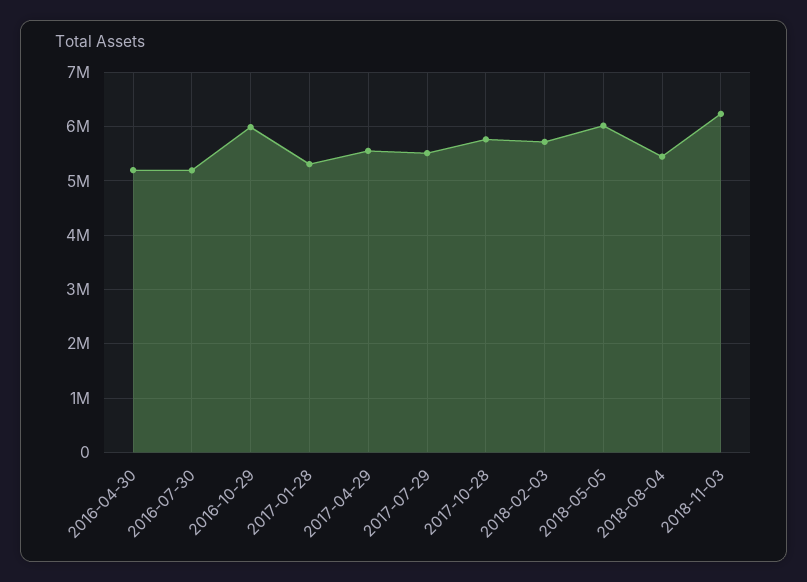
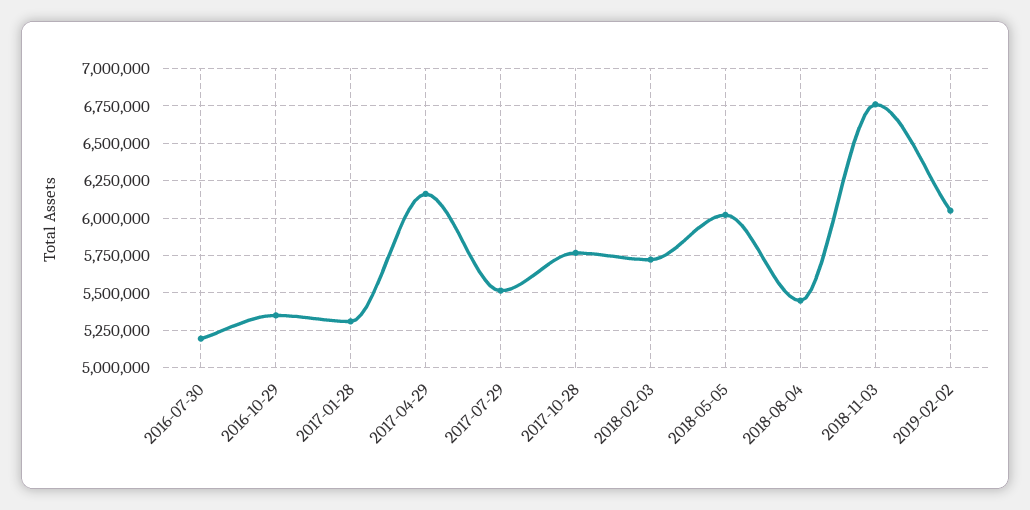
2016-04-30: 5200000 -> none
2016-10-29: 6000000 -> 5350000
2017-04-29: 5600000 -> 6150000
2018-11-03: 6200000 -> 6750000
2019-02-02: none -> 6050000

